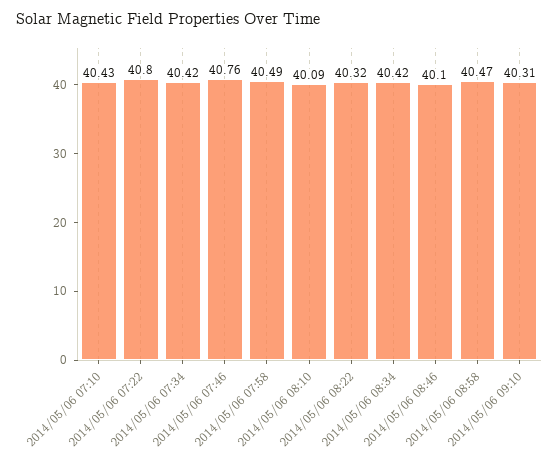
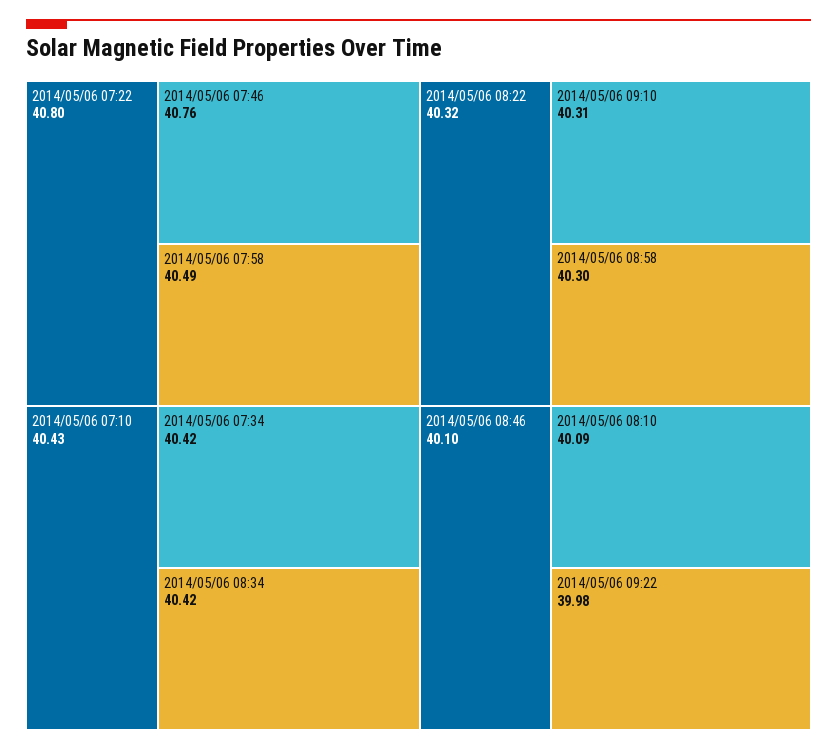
2014/05/06 08:58: 40.47 -> 40.3
2014/05/06 09:22: none -> 39.98

